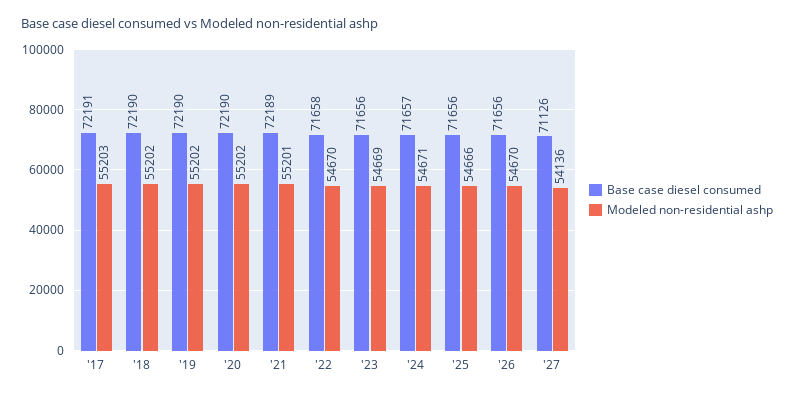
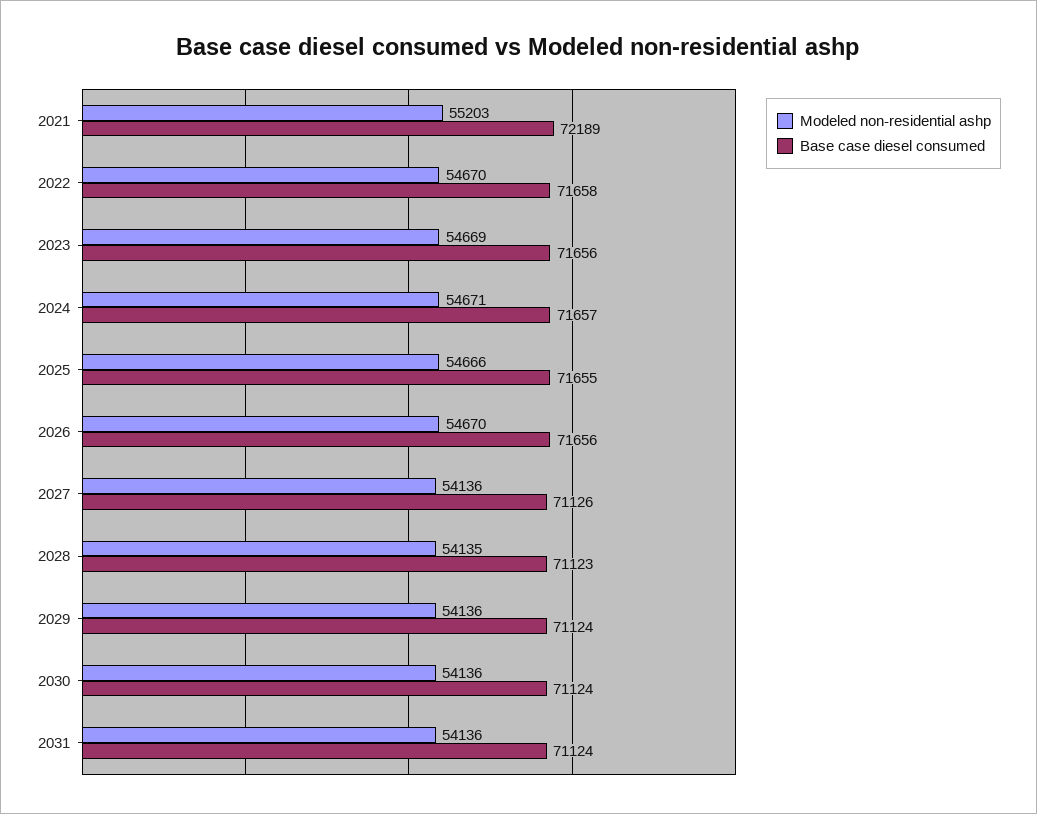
Base case diesel consumed, '17: 72191 -> none
Modeled non-residential ashp, '17: 55203 -> none
Base case diesel consumed, '18: 72190 -> none
Modeled non-residential ashp, '18: 55202 -> none
Base case diesel consumed, '19: 72190 -> none
Modeled non-residential ashp, '19: 55202 -> none
Base case diesel consumed, '20: 72190 -> none
Modeled non-residential ashp, '20: 55202 -> none
Modeled non-residential ashp, '21: 55201 -> 55203
Base case diesel consumed, '25: 71656 -> 71655
Modeled non-residential ashp, 2028: none -> 54135
Base case diesel consumed, 2028: none -> 71123
Modeled non-residential ashp, 2029: none -> 54136
Base case diesel consumed, 2029: none -> 71124
Modeled non-residential ashp, 2030: none -> 54136
Base case diesel consumed, 2030: none -> 71124
Modeled non-residential ashp, 2031: none -> 54136
Base case diesel consumed, 2031: none -> 71124

